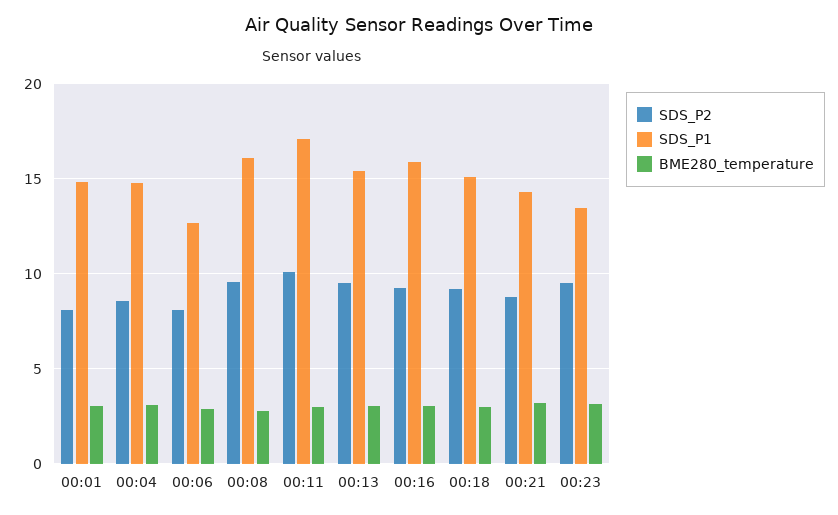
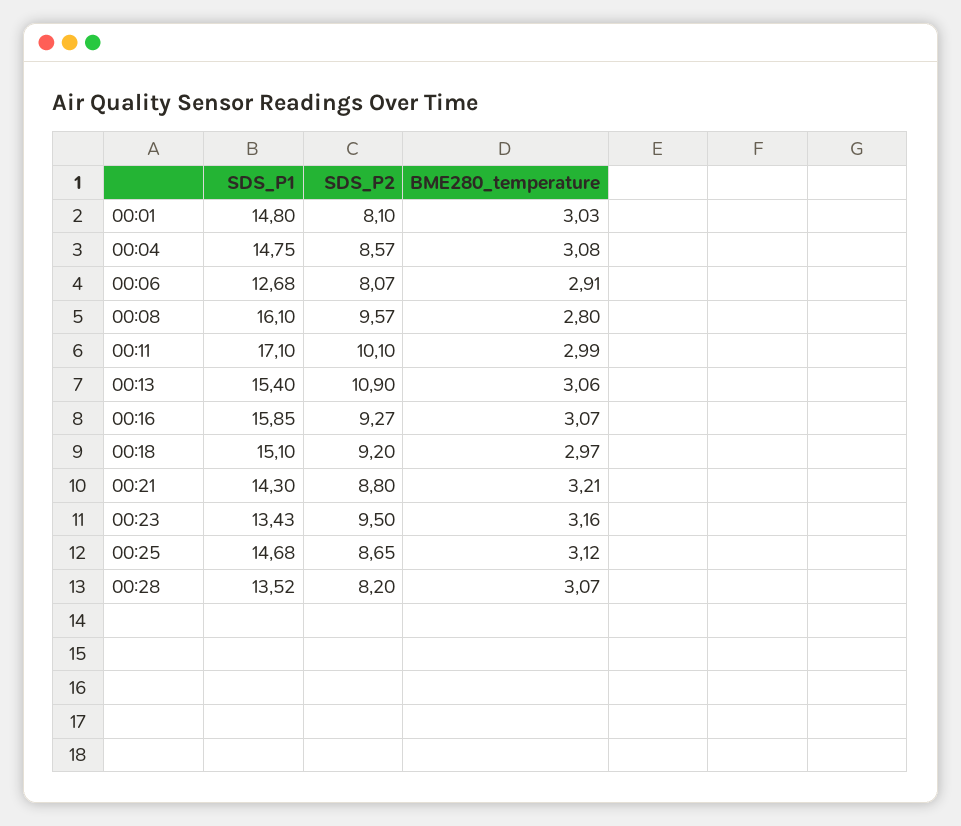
SDS_P2, 00:13: 9.5 -> 10.9
SDS_P1, 00:25: none -> 14.68
SDS_P2, 00:25: none -> 8.65
BME280_temperature, 00:25: none -> 3.12
SDS_P1, 00:28: none -> 13.52
SDS_P2, 00:28: none -> 8.2
BME280_temperature, 00:28: none -> 3.07

